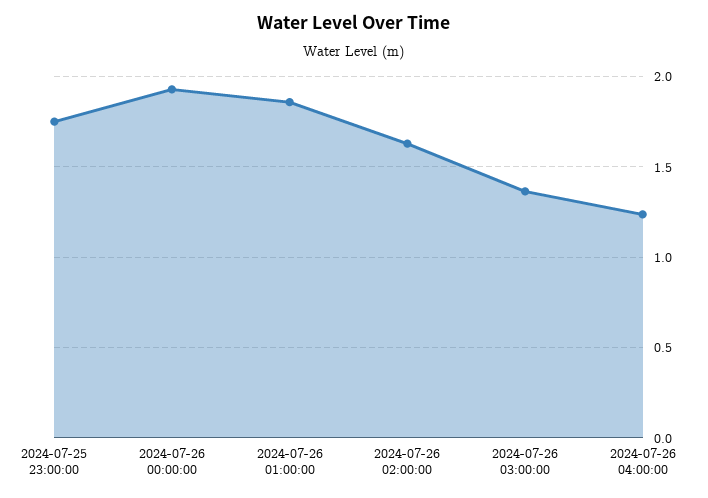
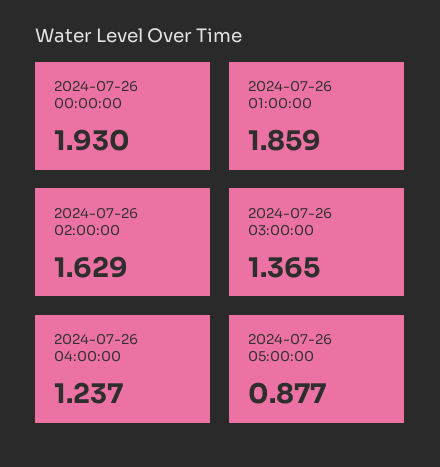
2024-07-25 23:00:00: 1.75 -> none
2024-07-26 05:00:00: none -> 0.877

